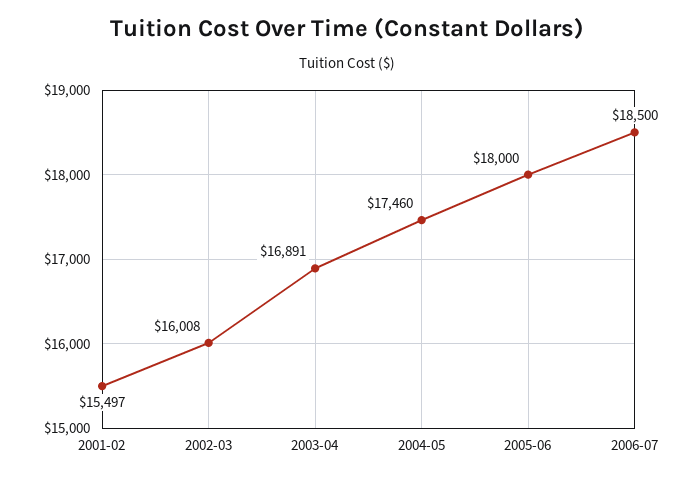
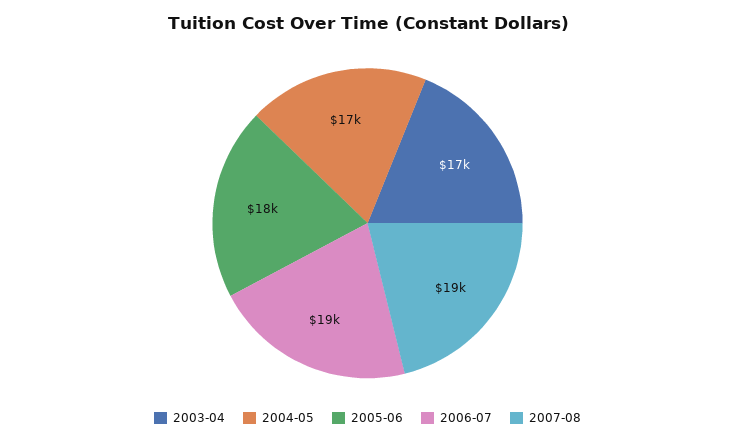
2001-02: 15497 -> none
2002-03: 16008 -> none
2007-08: none -> 19000

